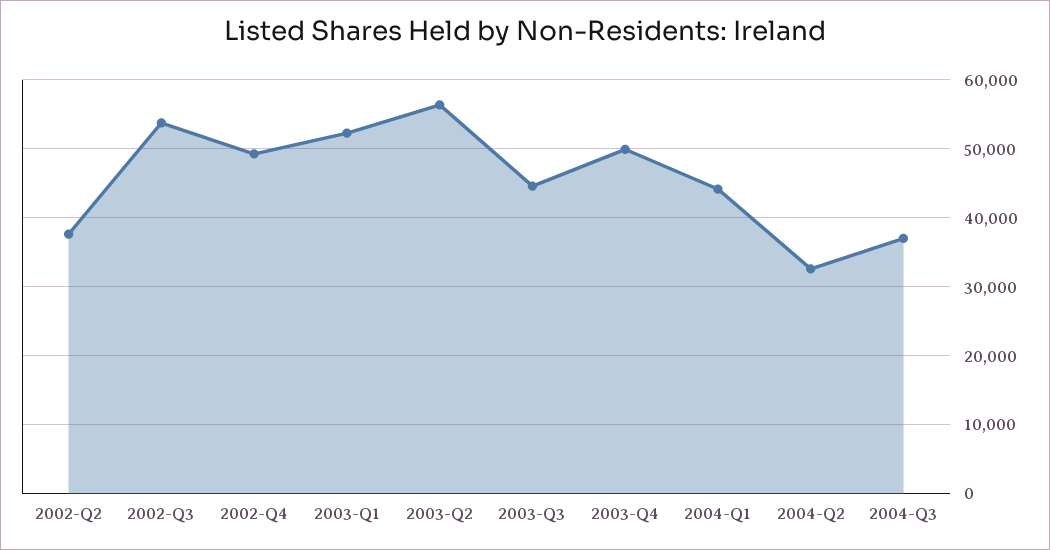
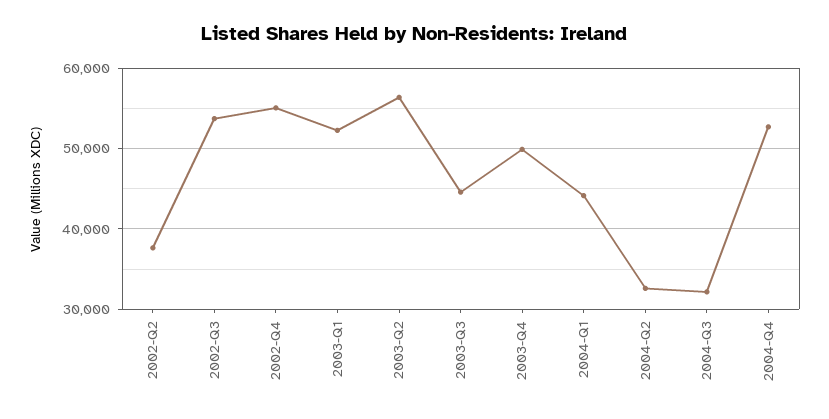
2002-Q4: 49000 -> 55000
2004-Q3: 37000 -> 32000
2004-Q4: none -> 53000

